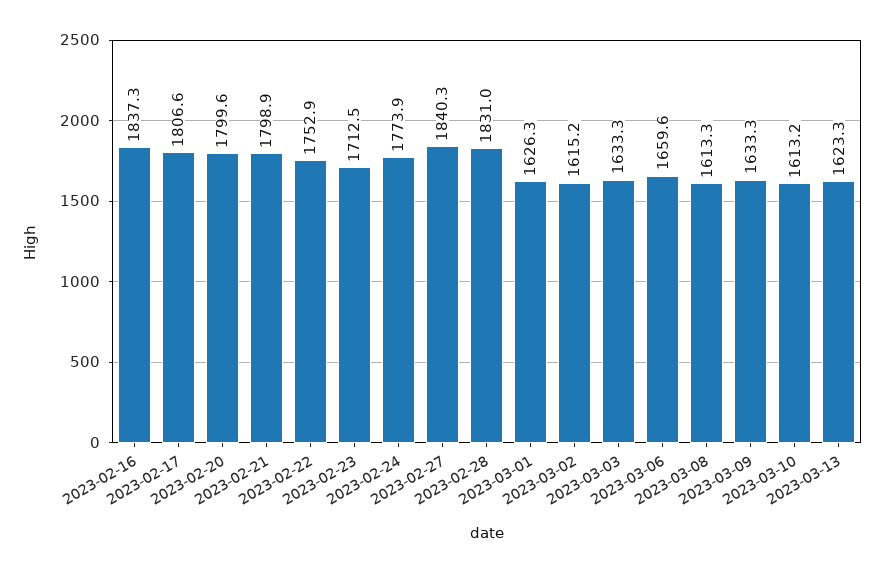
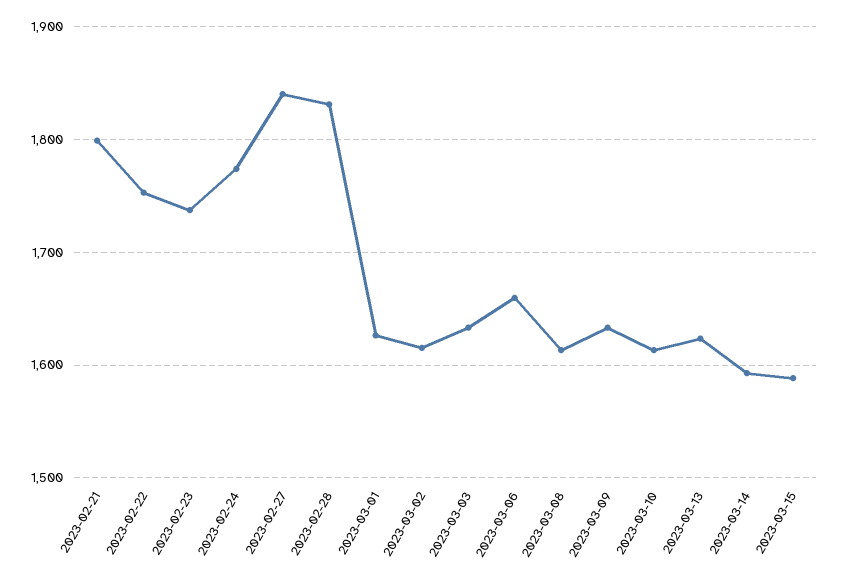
2023-02-16: 1837.3 -> none
2023-02-17: 1806.6 -> none
2023-02-20: 1799.6 -> none
2023-02-23: 1712.5 -> 1740
2023-03-14: none -> 1590
2023-03-15: none -> 1590

